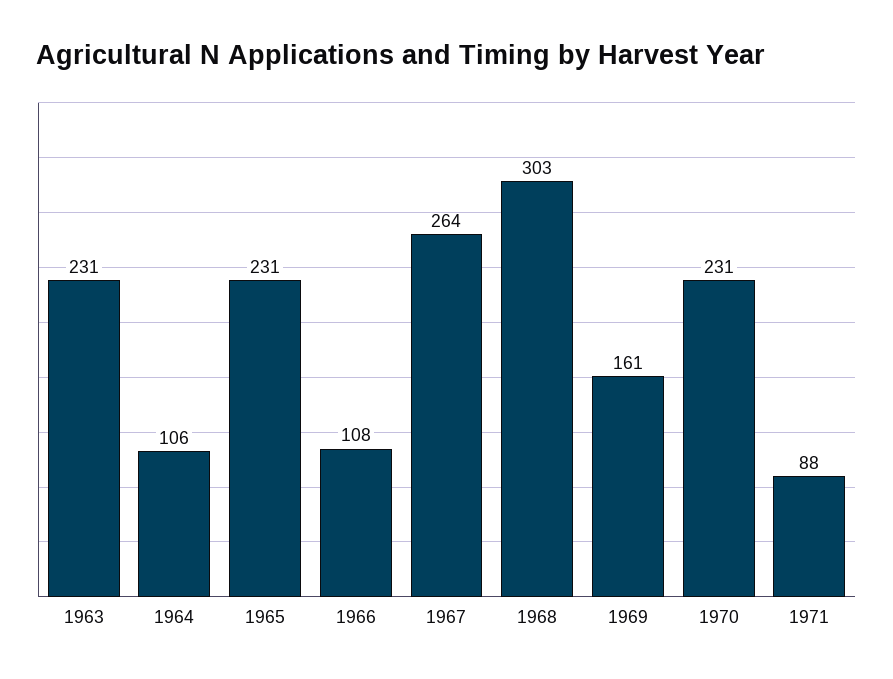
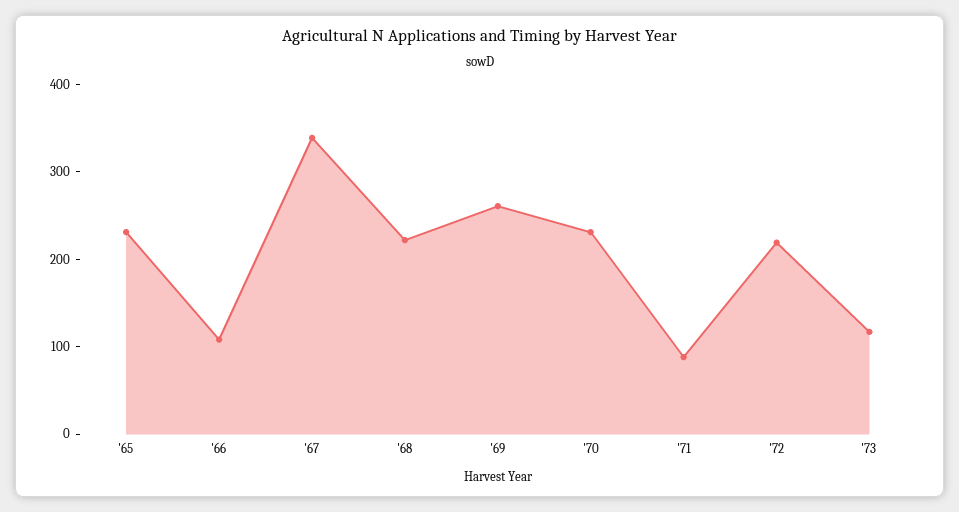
1963: 231 -> none
1964: 106 -> none
1967: 264 -> 340
1968: 303 -> 220
1969: 161 -> 260
'72: none -> 220
'73: none -> 120

